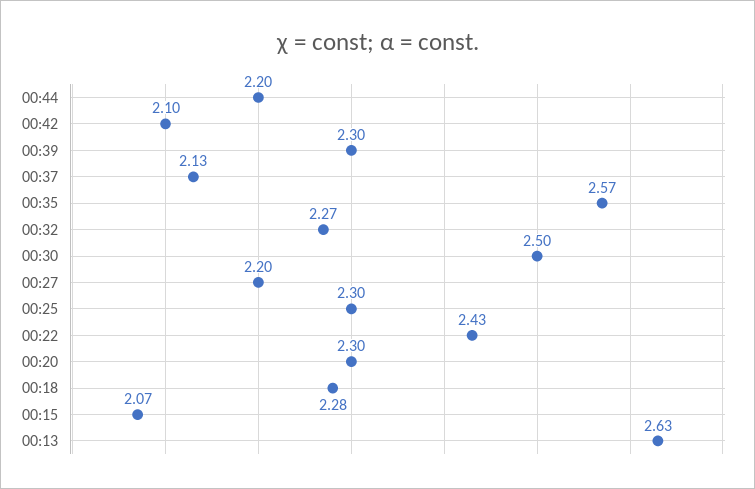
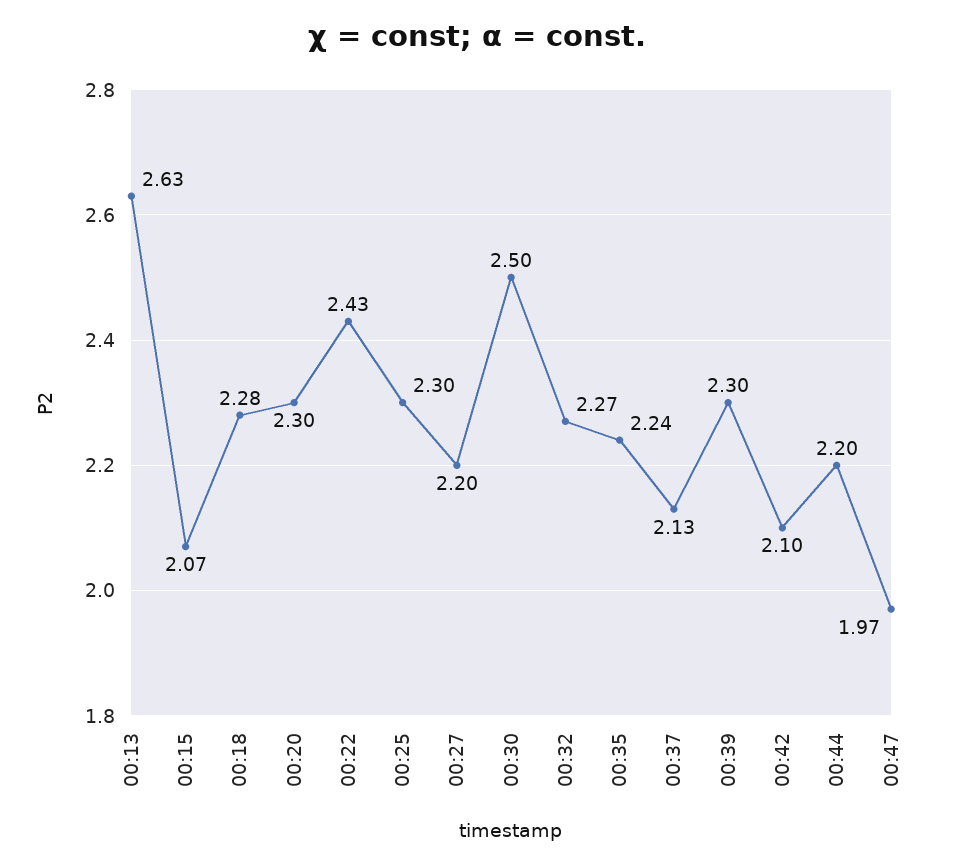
00:35: 2.57 -> 2.24
00:47: none -> 1.97

